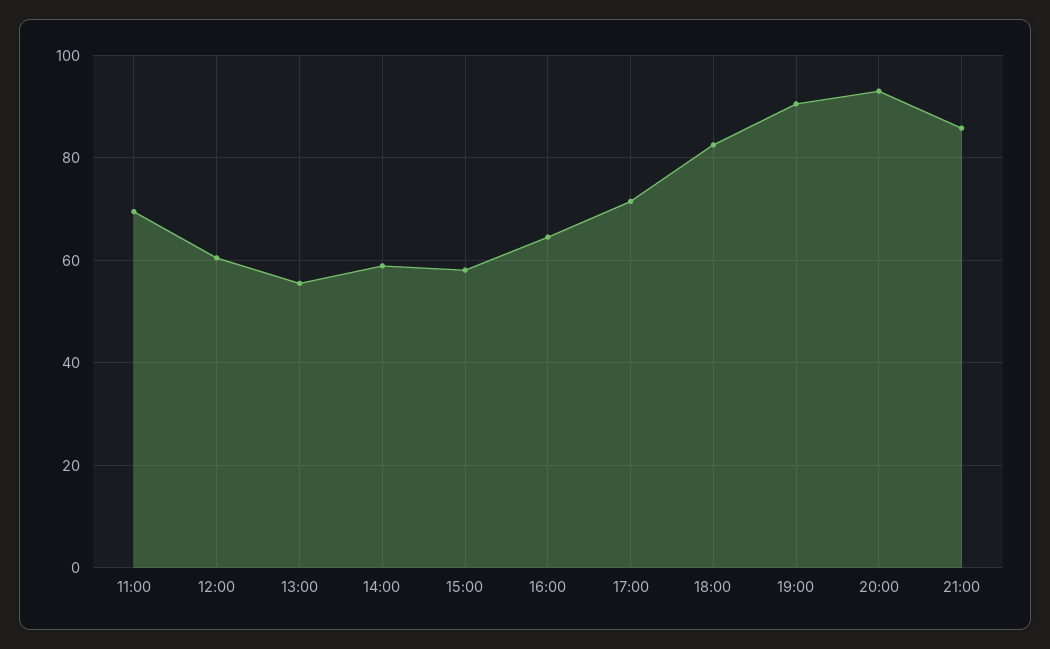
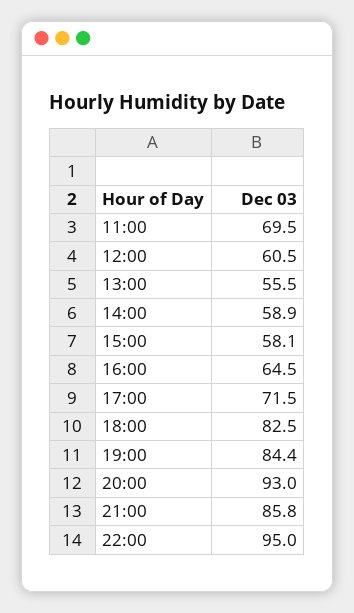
19:00: 90 -> 84.4
22:00: none -> 95

